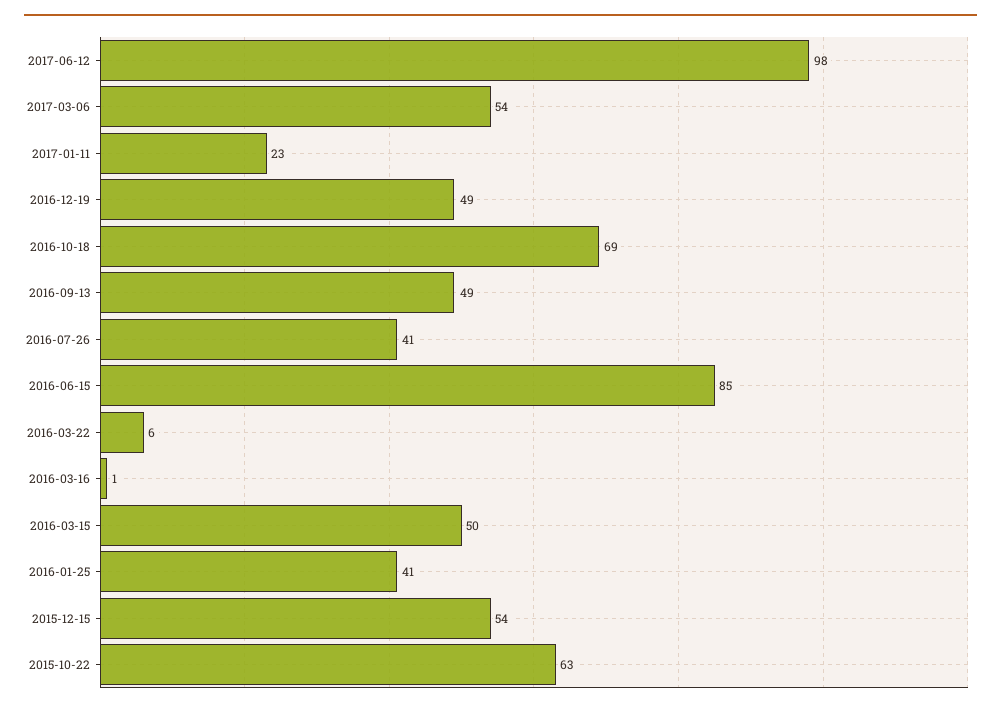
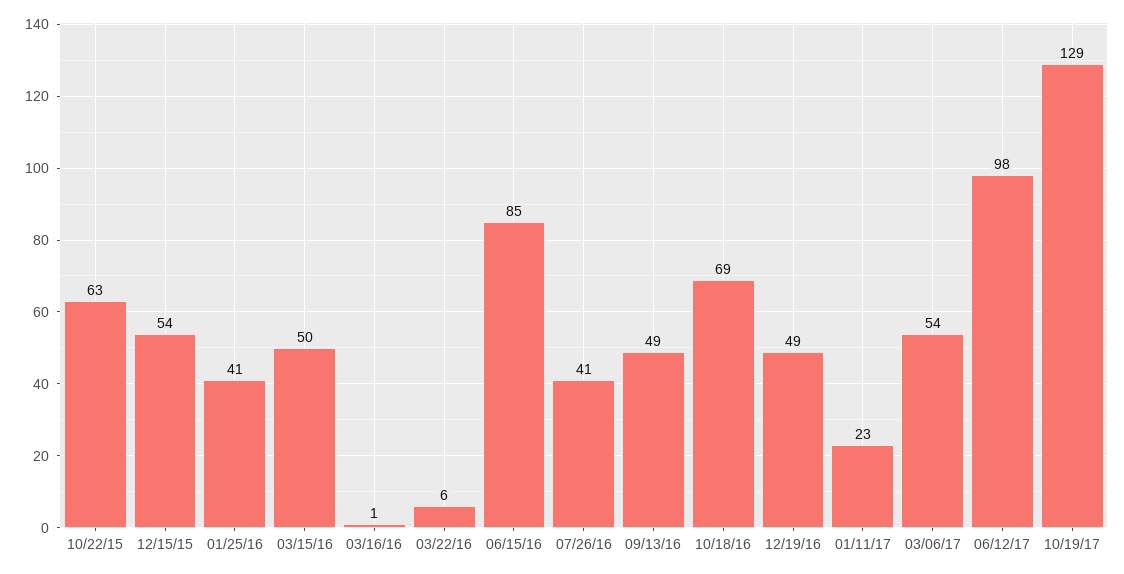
10/19/17: none -> 129

